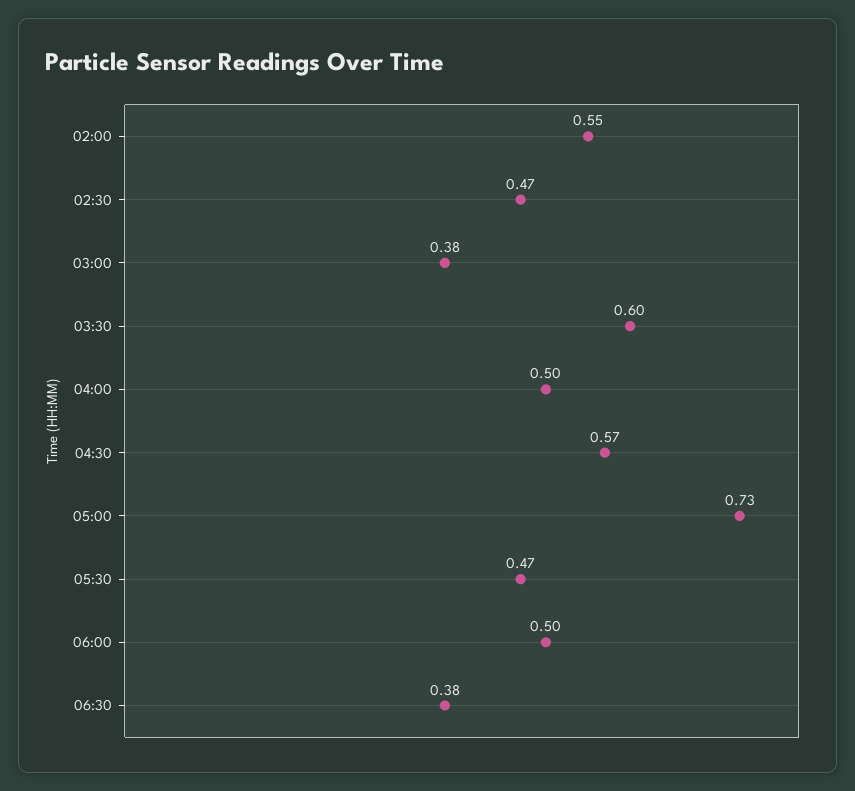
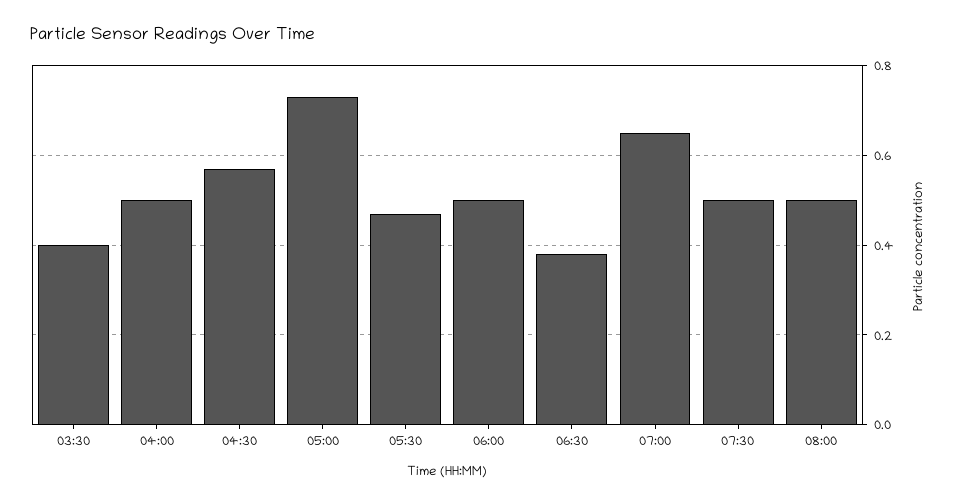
02:00: 0.55 -> none
02:30: 0.47 -> none
03:00: 0.38 -> none
03:30: 0.6 -> 0.4
07:00: none -> 0.65
07:30: none -> 0.5
08:00: none -> 0.5

